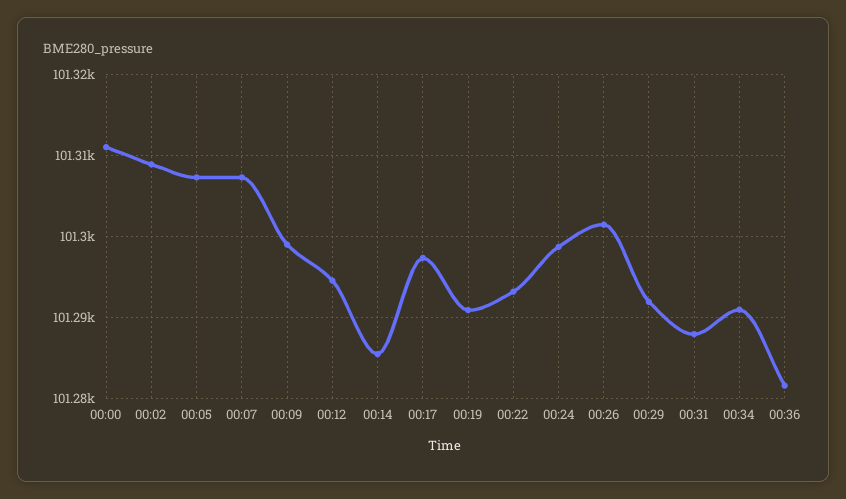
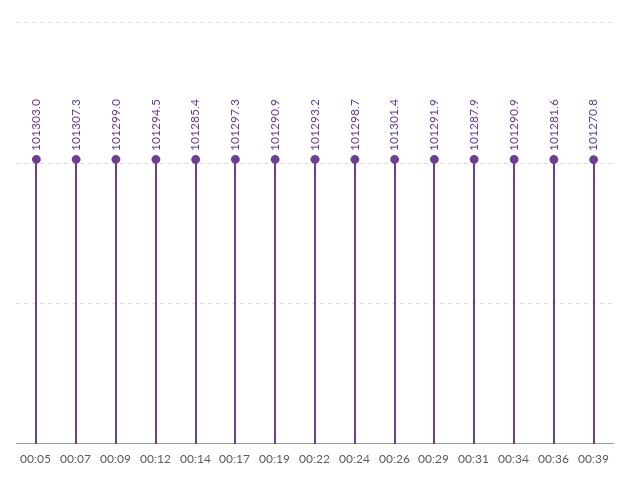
00:00: 101311 -> none
00:02: 101309 -> none
00:05: 101307 -> 101303
00:39: none -> 101270.8

